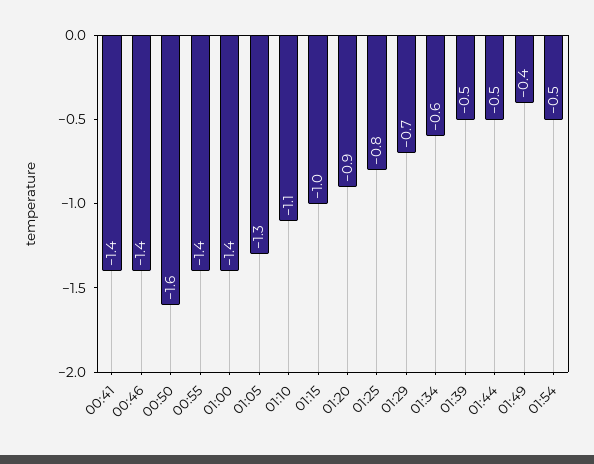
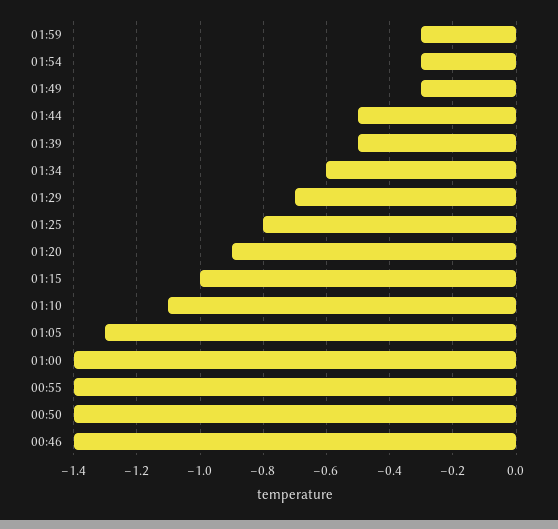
00:41: -1.4 -> none
00:50: -1.6 -> -1.4
01:49: -0.4 -> -0.3
01:54: -0.5 -> -0.3
01:59: none -> -0.3

